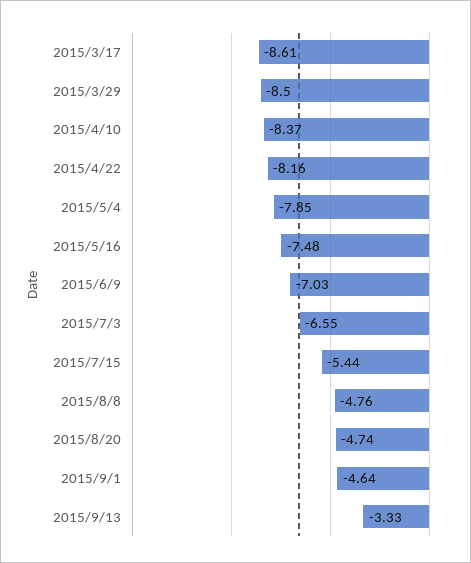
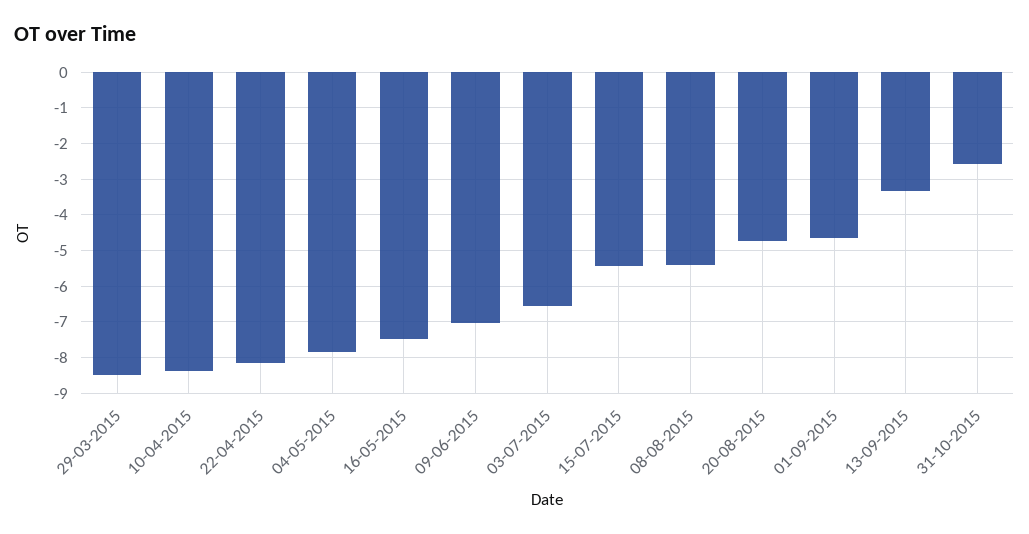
2015/3/17: -8.61 -> none
2015/8/8: -4.76 -> -5.4
31-10-2015: none -> -2.6

